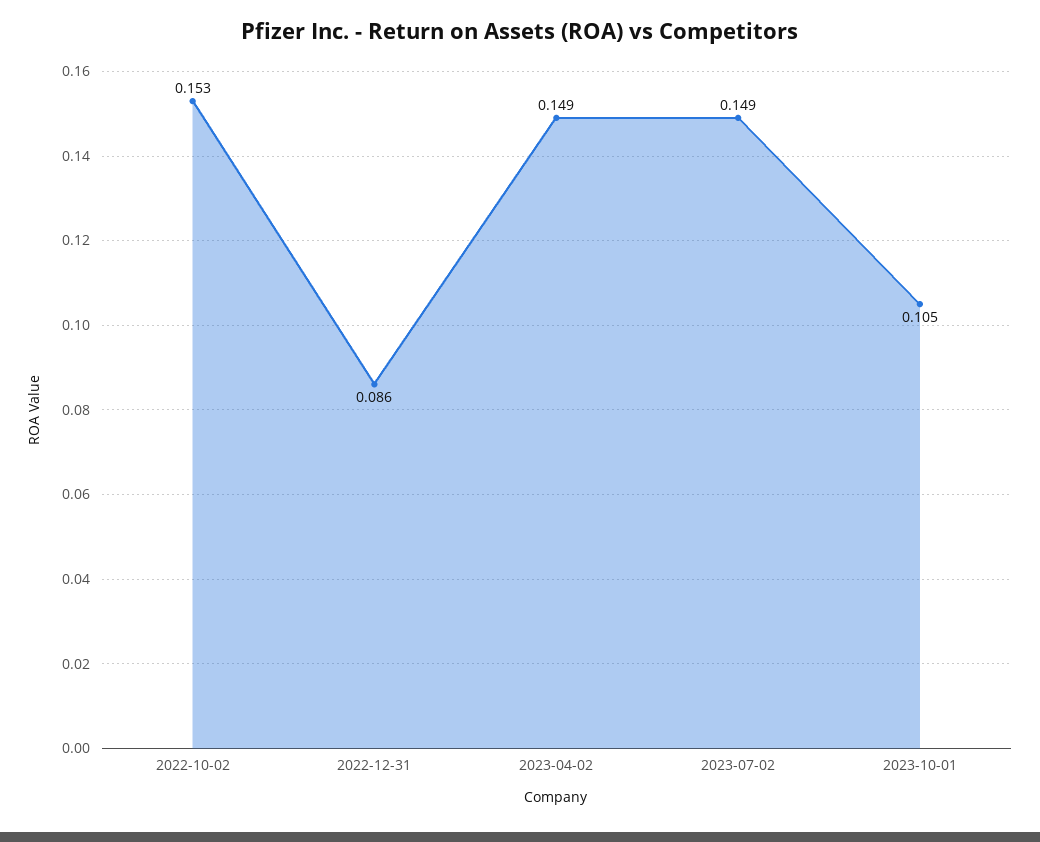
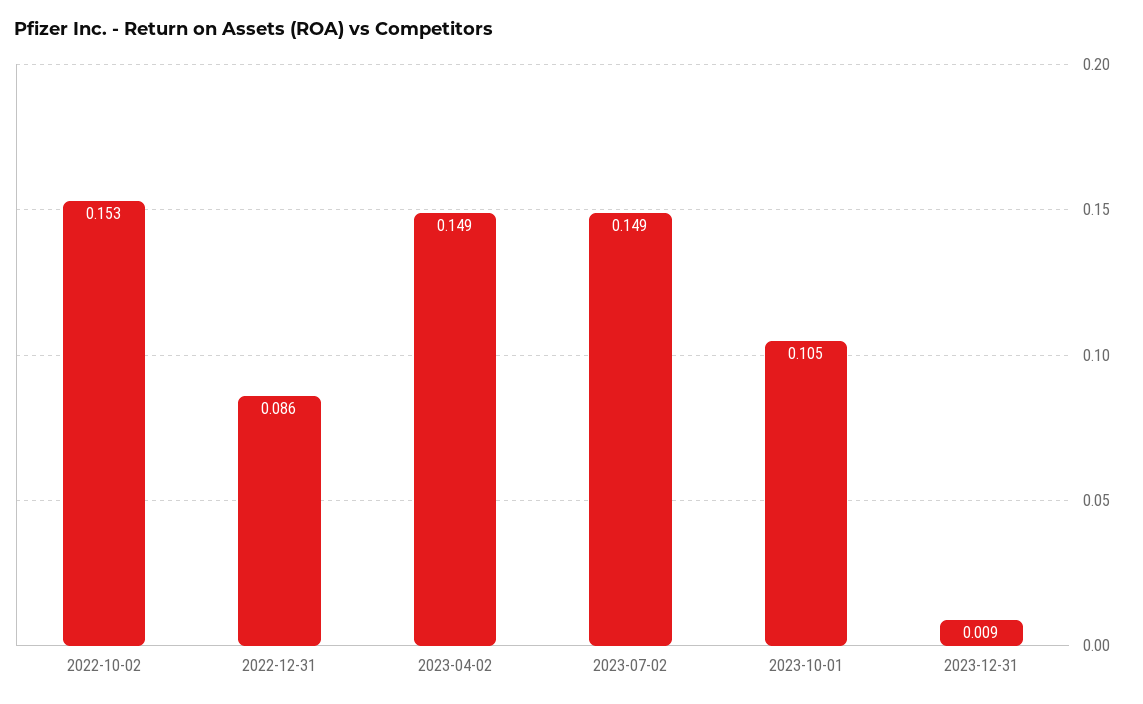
2023-12-31: none -> 0.009

